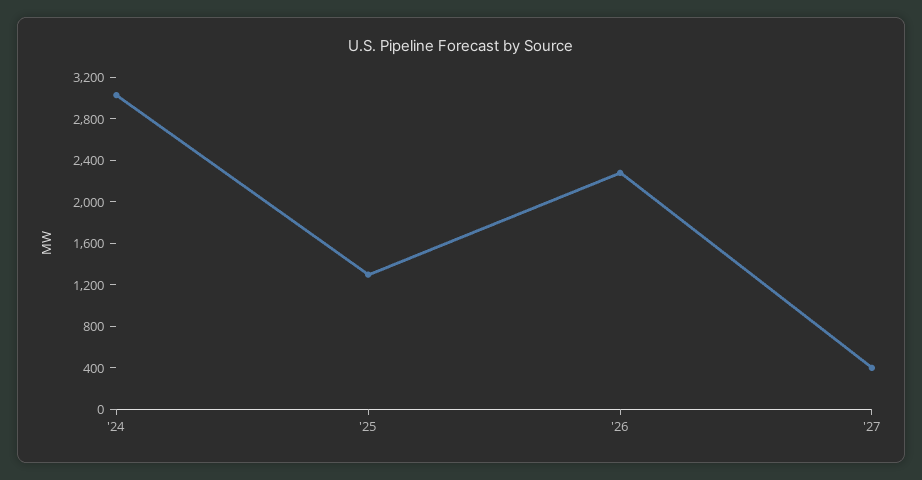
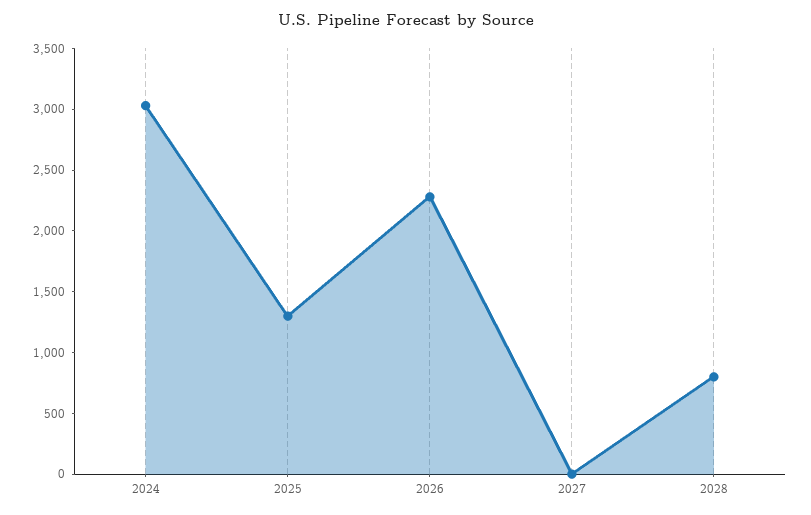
'27: 400 -> 0
2028: none -> 800

